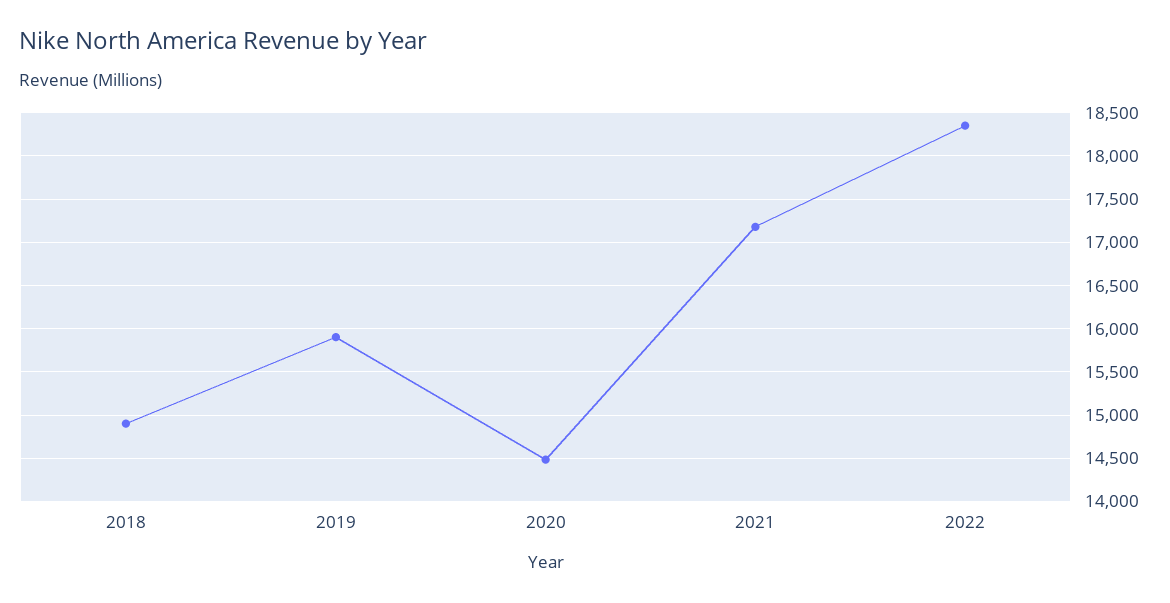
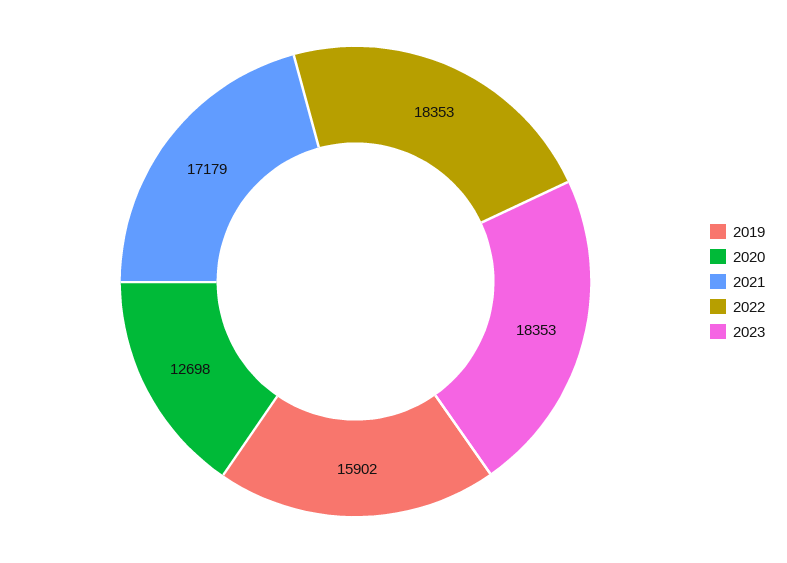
2018: 14900 -> none
2020: 14500 -> 12698
2023: none -> 18353

